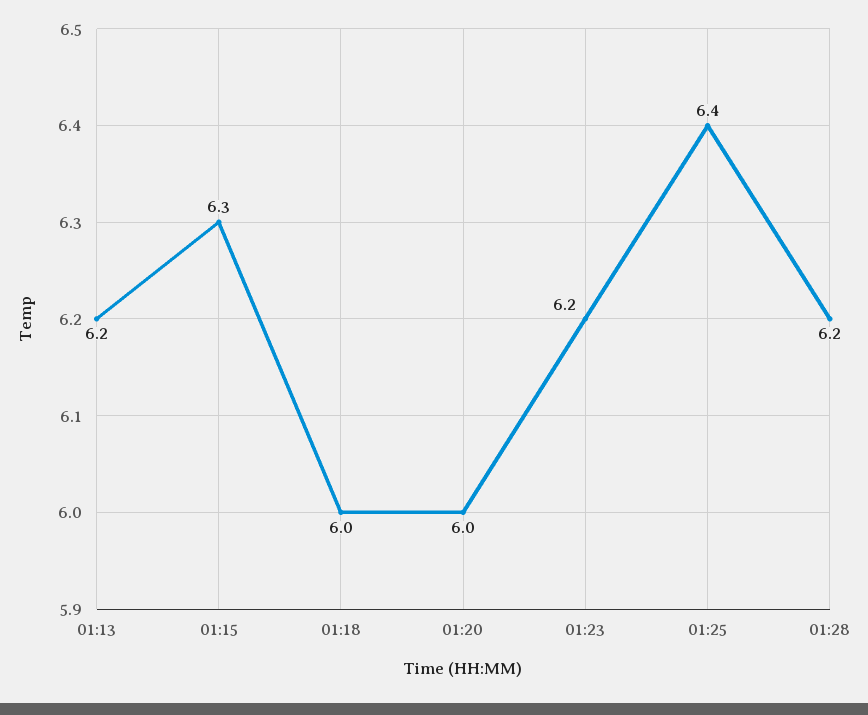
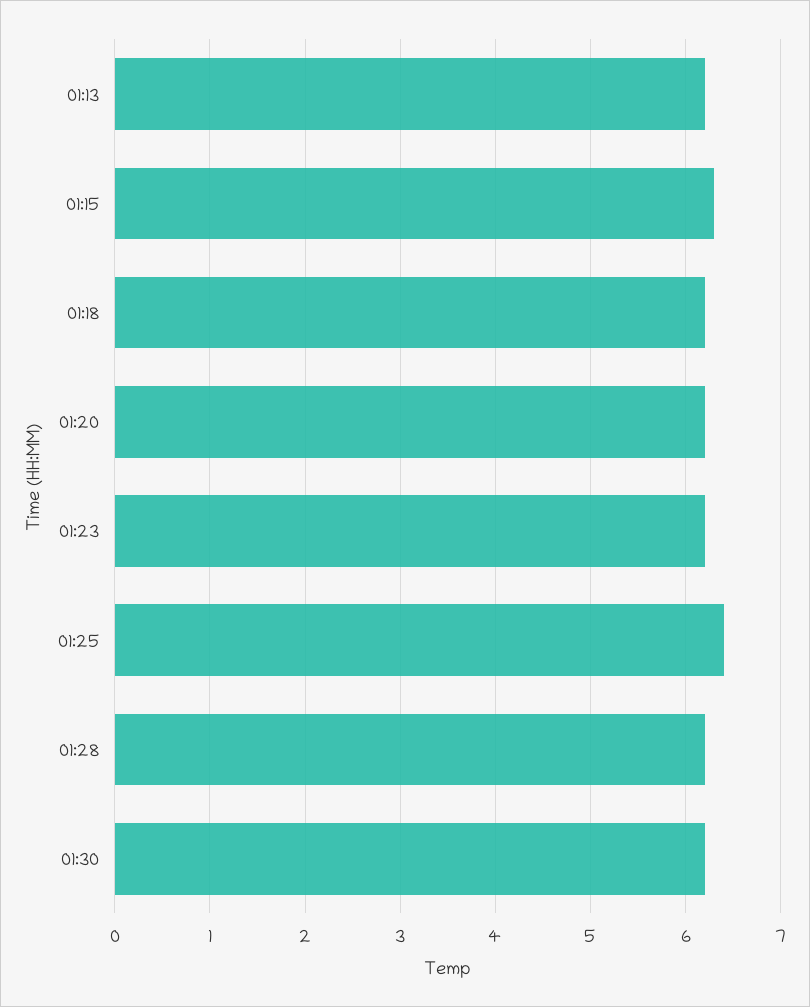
01:18: 6 -> 6.2
01:20: 6 -> 6.2
01:30: none -> 6.2

